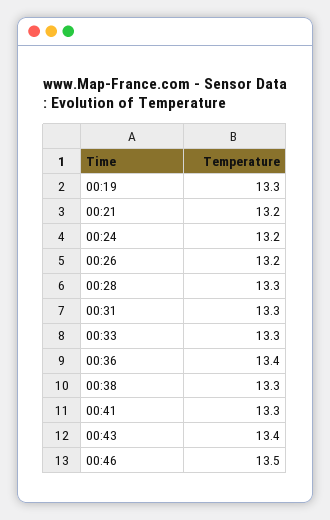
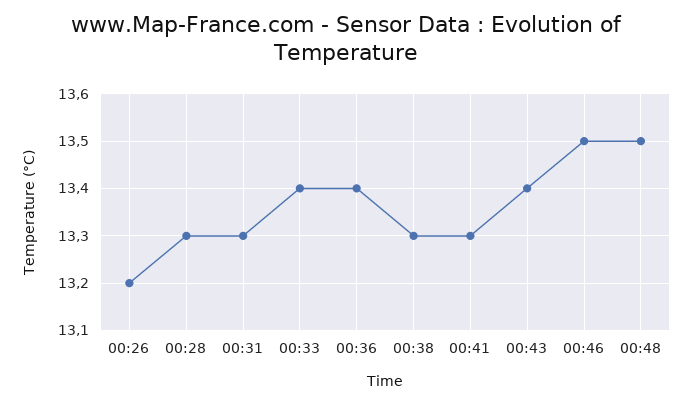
00:19: 13.3 -> none
00:21: 13.2 -> none
00:24: 13.2 -> none
00:33: 13.3 -> 13.4
00:48: none -> 13.5

